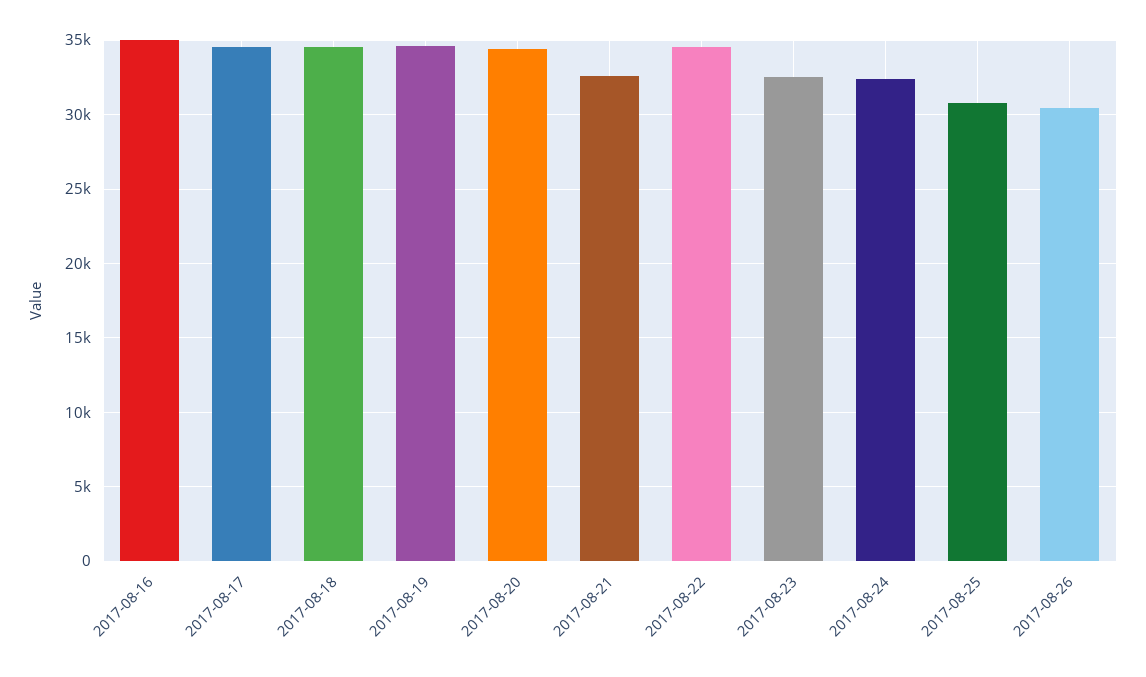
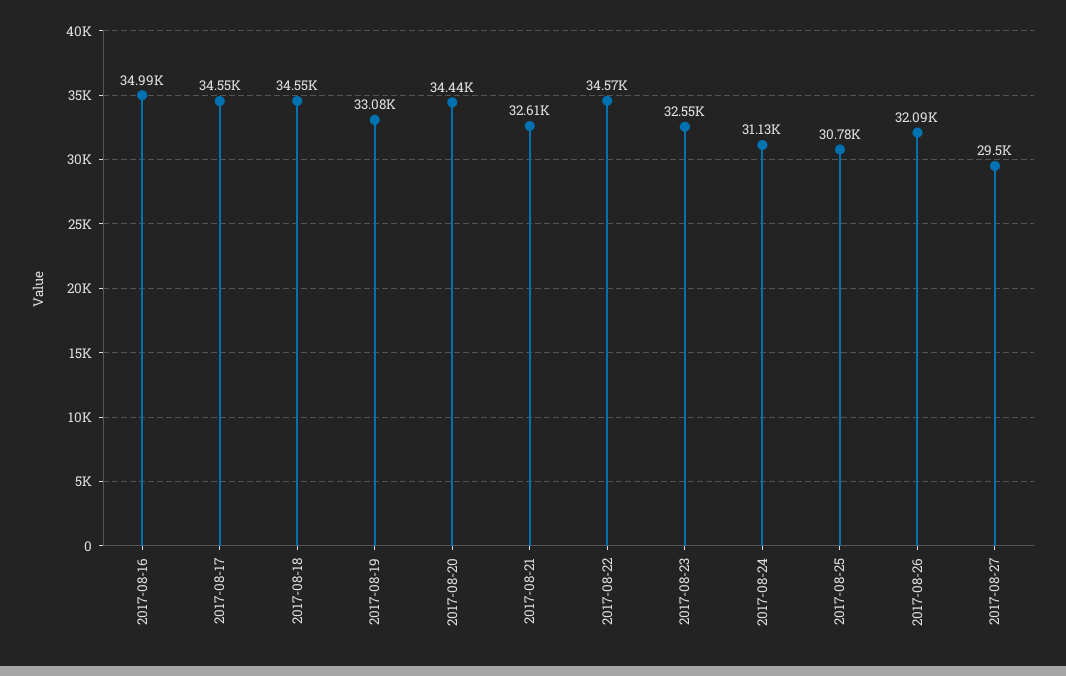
2017-08-19: 34500 -> 33080
2017-08-24: 32500 -> 31130
2017-08-26: 30500 -> 32090
2017-08-27: none -> 29500

